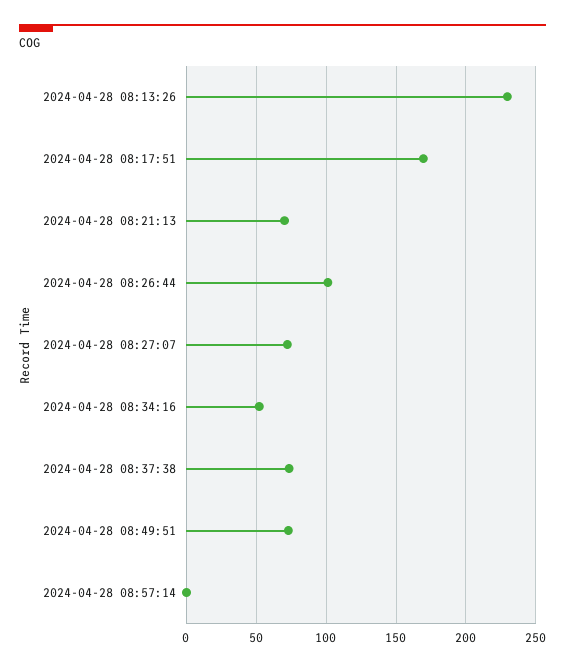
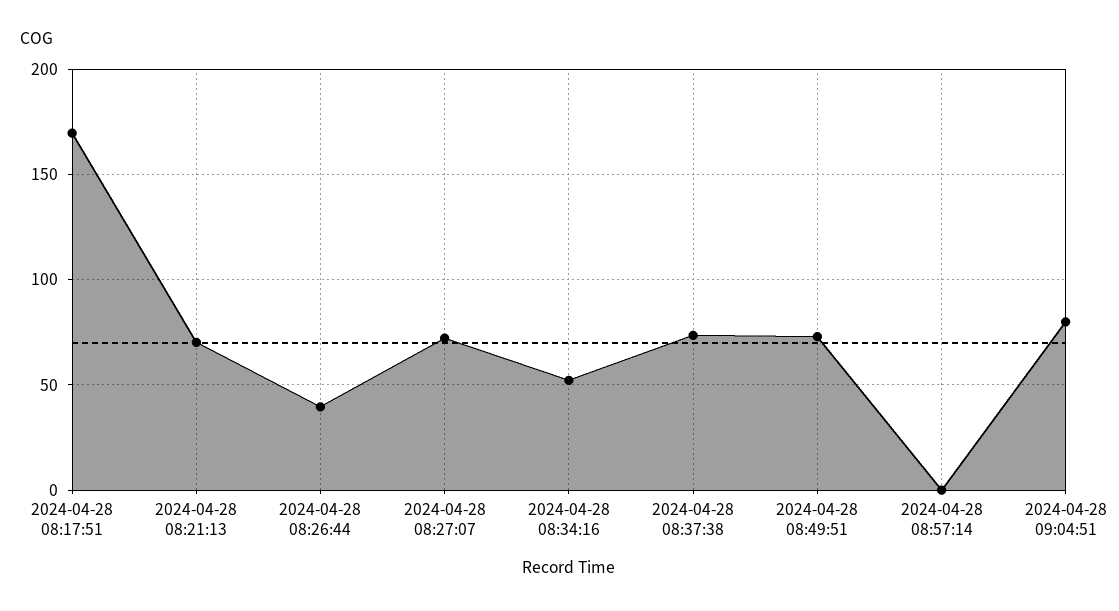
2024-04-28 08:13:26: 230 -> none
2024-04-28 08:26:44: 100 -> 40
2024-04-28 09:04:51: none -> 80

